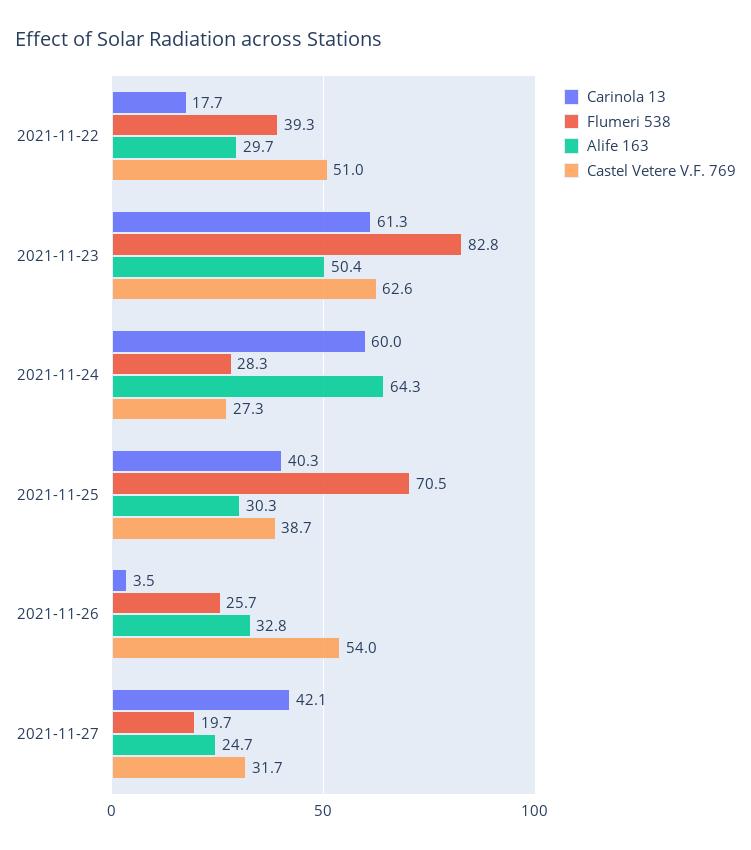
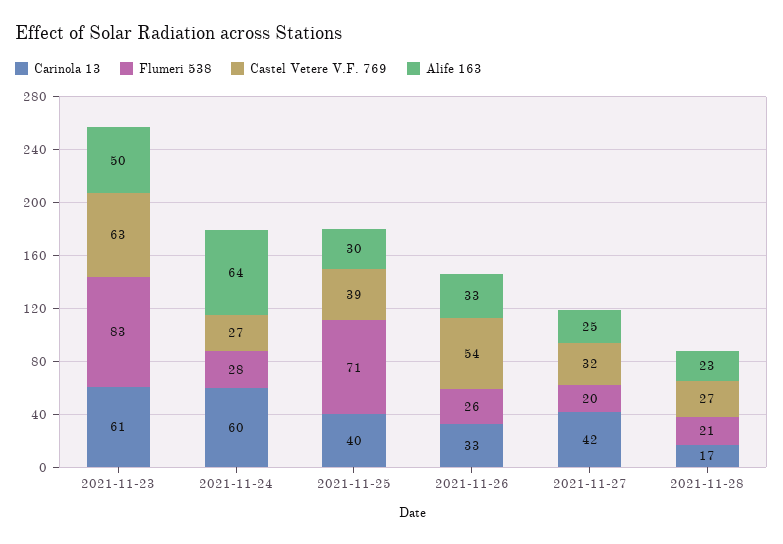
Carinola 13, 2021-11-22: 17.7 -> none
Flumeri 538, 2021-11-22: 39.3 -> none
Alife 163, 2021-11-22: 29.7 -> none
Castel Vetere V.F. 769, 2021-11-22: 51 -> none
Carinola 13, 2021-11-26: 3.5 -> 33
Carinola 13, 2021-11-28: none -> 17
Flumeri 538, 2021-11-28: none -> 21
Castel Vetere V.F. 769, 2021-11-28: none -> 27
Alife 163, 2021-11-28: none -> 23

